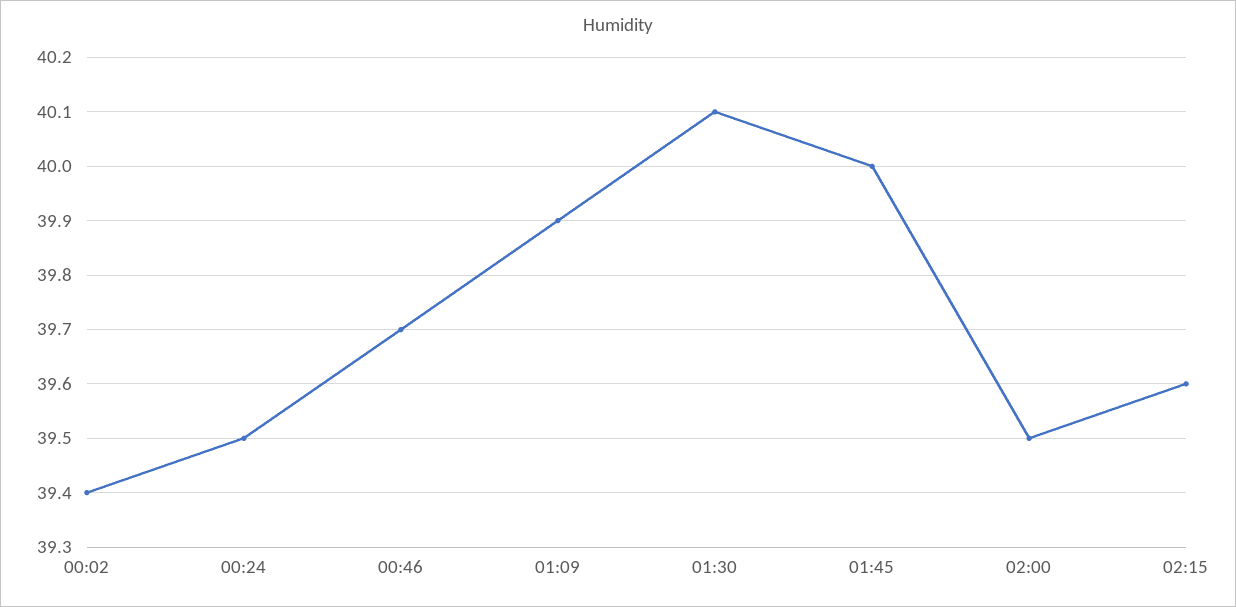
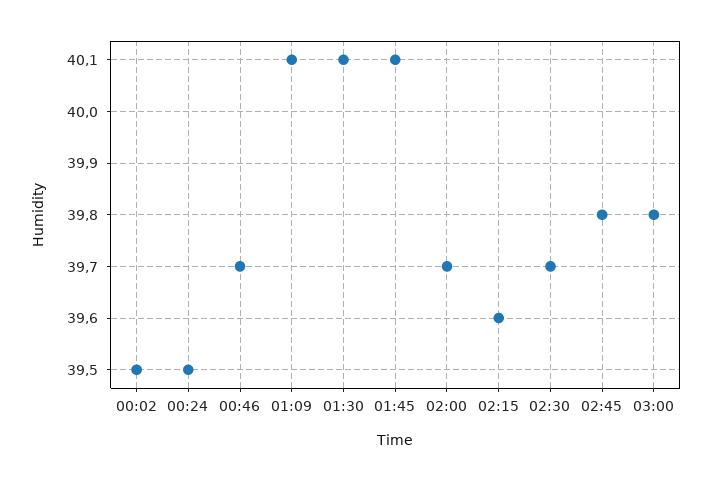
00:02: 39.4 -> 39.5
01:09: 39.9 -> 40.1
01:45: 40 -> 40.1
02:00: 39.5 -> 39.7
02:30: none -> 39.7
02:45: none -> 39.8
03:00: none -> 39.8

